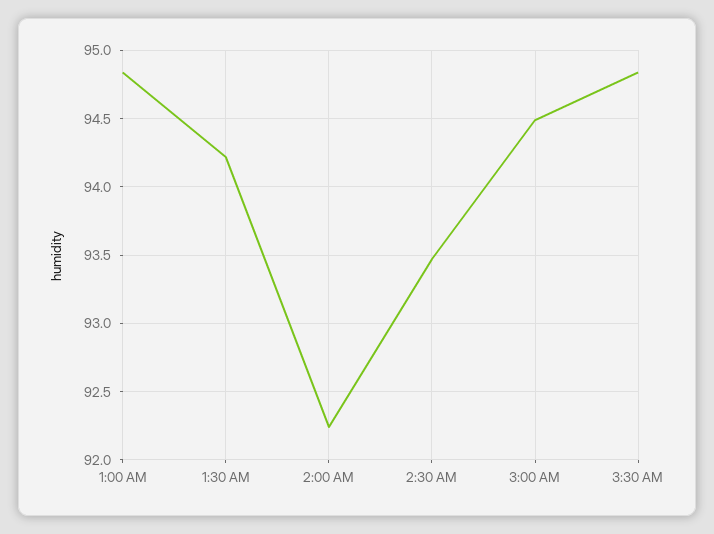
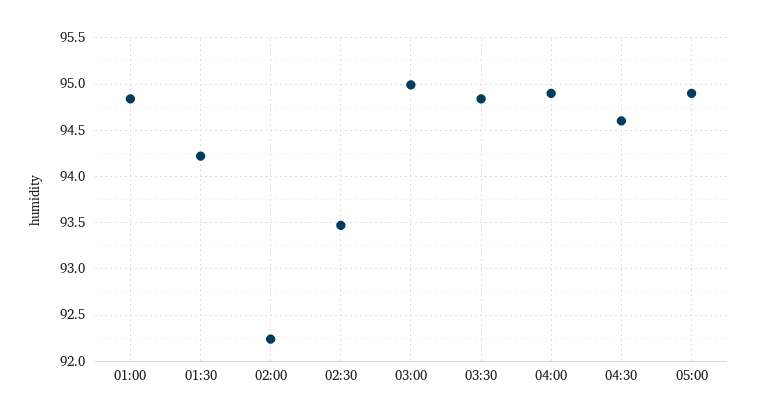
3:00 AM: 94.5 -> 95
04:00: none -> 94.9
04:30: none -> 94.6
05:00: none -> 94.9

